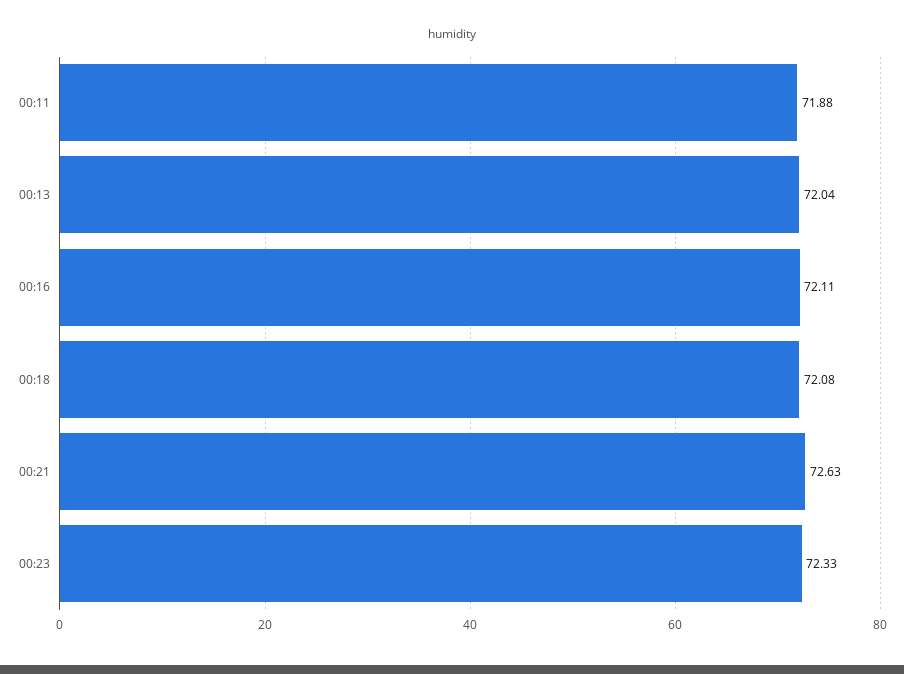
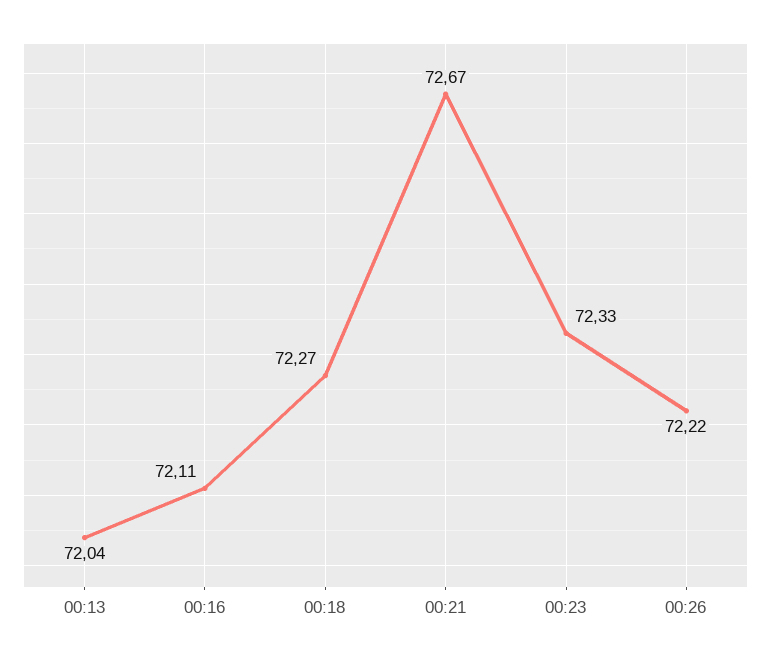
00:11: 71.88 -> none
00:18: 72.08 -> 72.27
00:21: 72.63 -> 72.67
00:26: none -> 72.22

